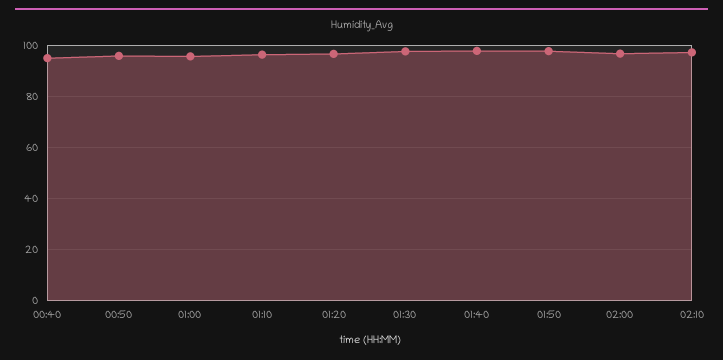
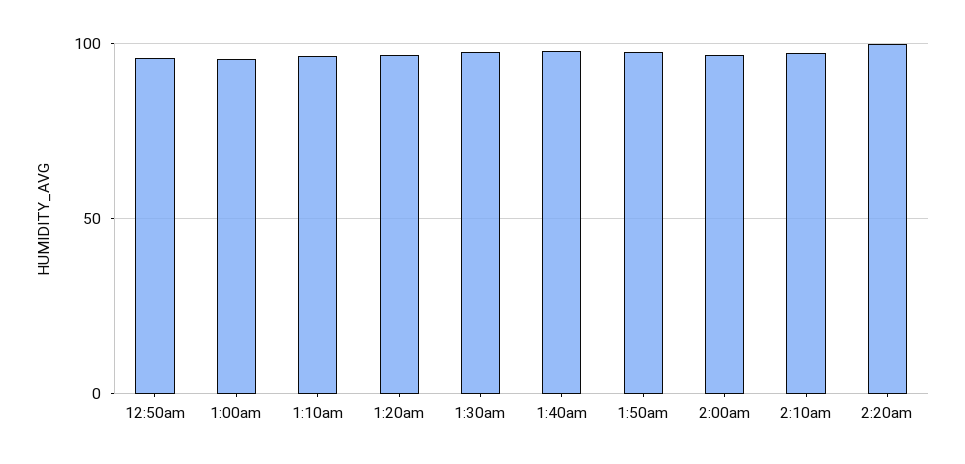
00:40: 95 -> none
2:20am: none -> 100

